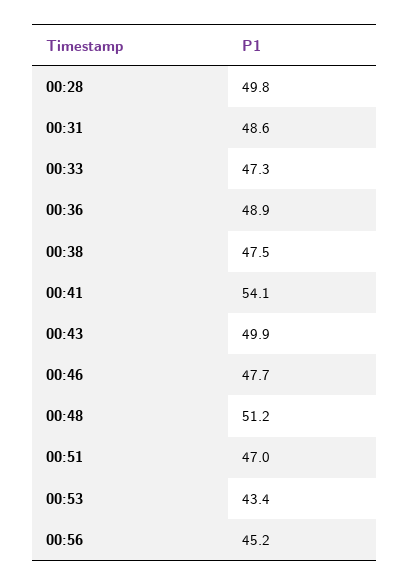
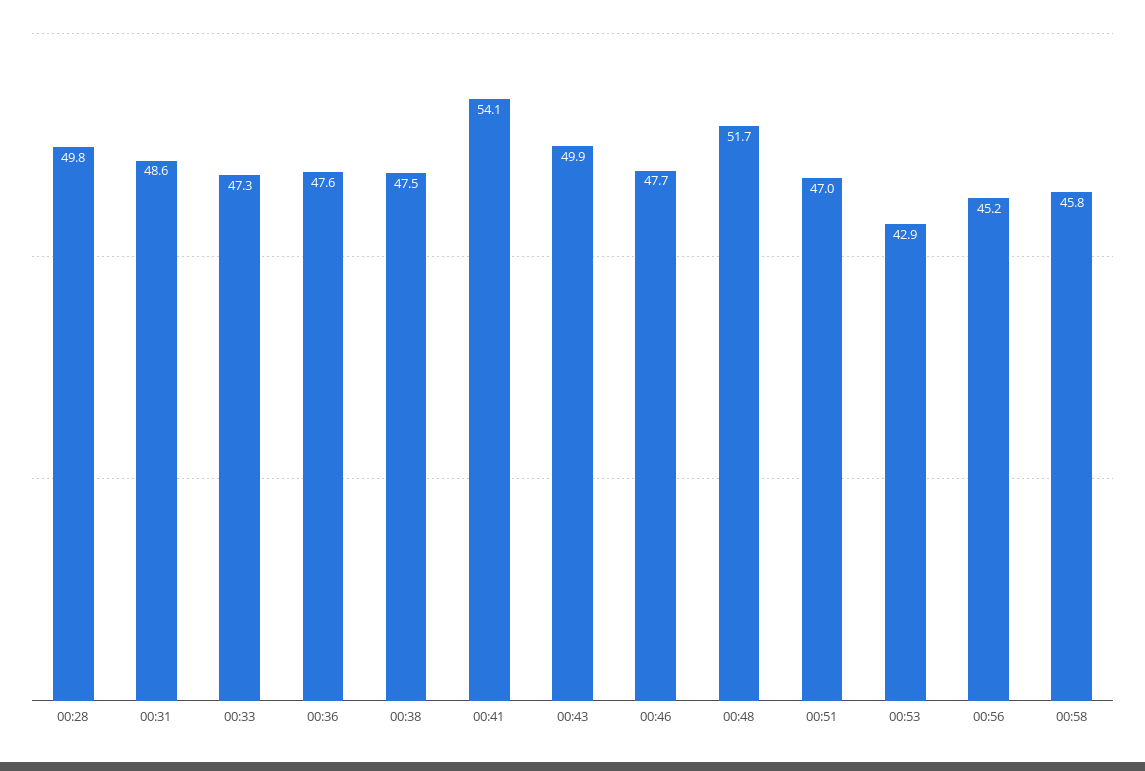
00:36: 48.9 -> 47.6
00:48: 51.2 -> 51.7
00:53: 43.4 -> 42.9
00:58: none -> 45.8

